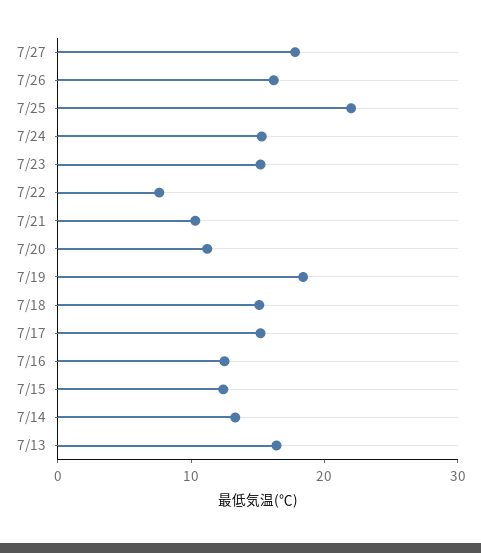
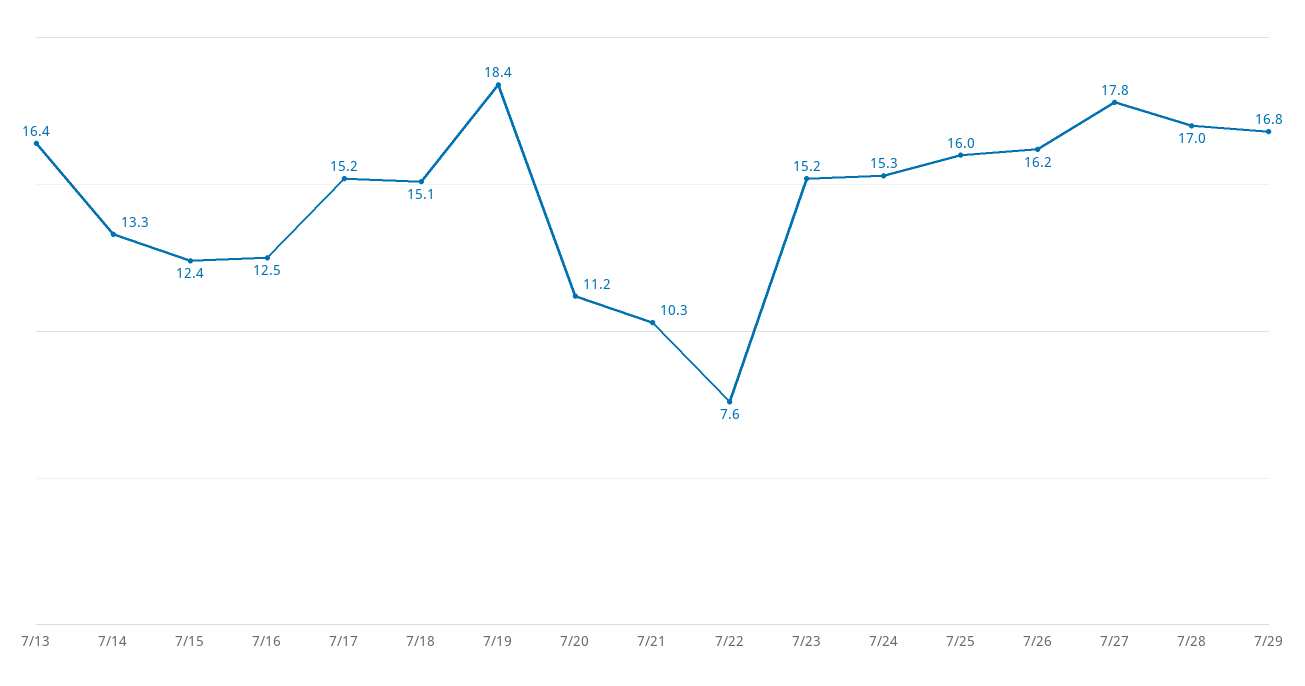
7/25: 22 -> 16
7/28: none -> 17
7/29: none -> 16.8

